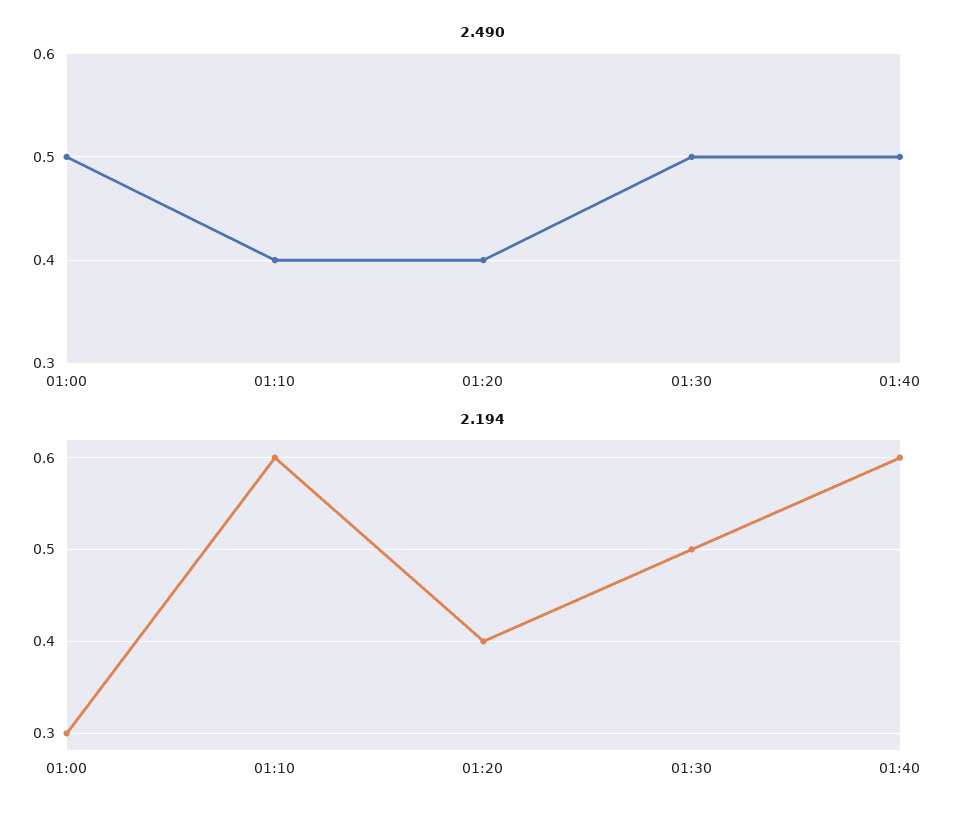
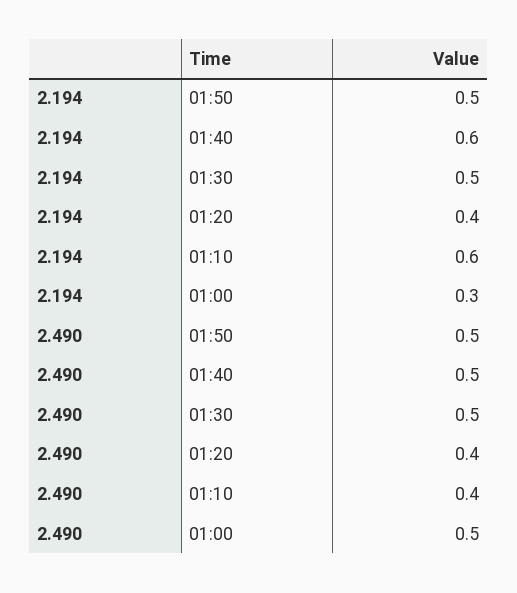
2.194, 01:50: none -> 0.5
2.490, 01:50: none -> 0.5

